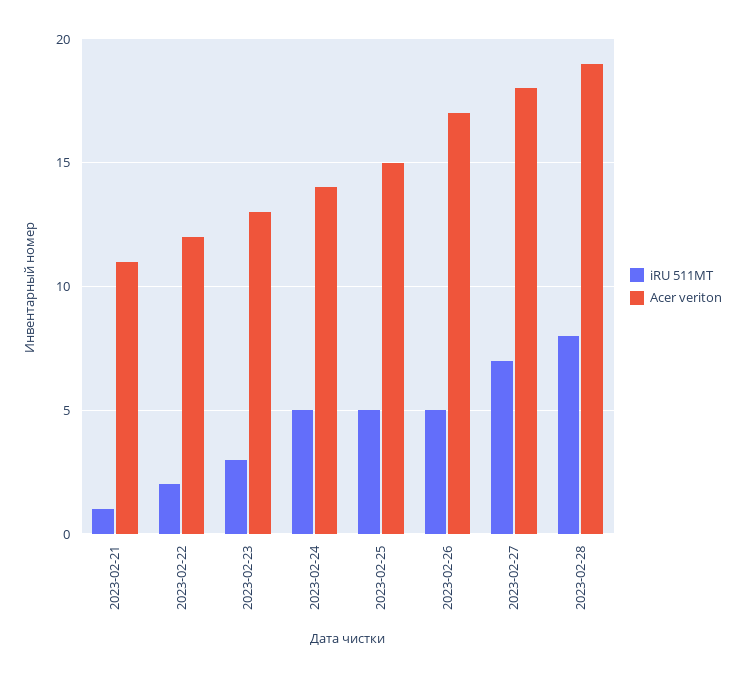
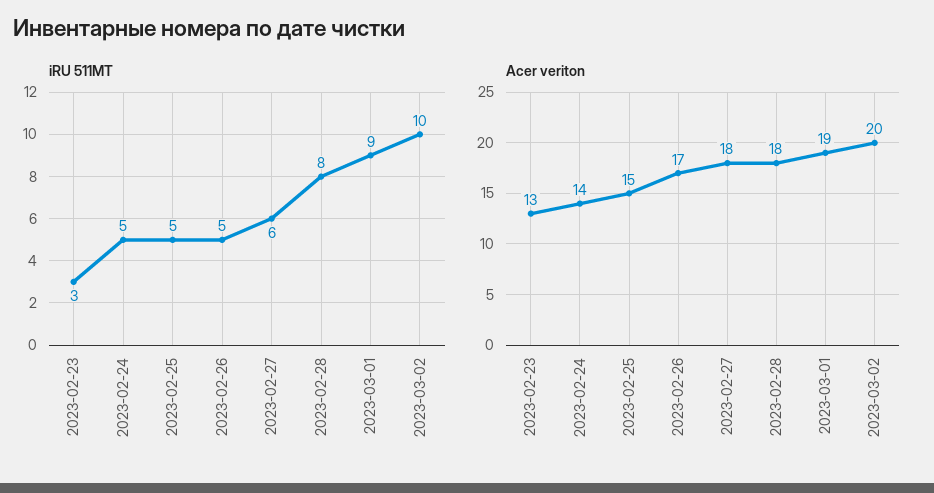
iRU 511MT, 2023-02-21: 1 -> none
Acer veriton, 2023-02-21: 11 -> none
iRU 511MT, 2023-02-22: 2 -> none
Acer veriton, 2023-02-22: 12 -> none
iRU 511MT, 2023-02-27: 7 -> 6
Acer veriton, 2023-02-28: 19 -> 18
iRU 511MT, 2023-03-01: none -> 9
iRU 511MT, 2023-03-02: none -> 10
Acer veriton, 2023-03-01: none -> 19
Acer veriton, 2023-03-02: none -> 20

